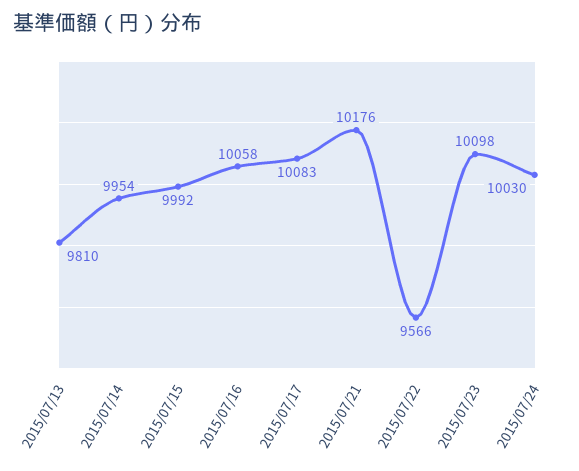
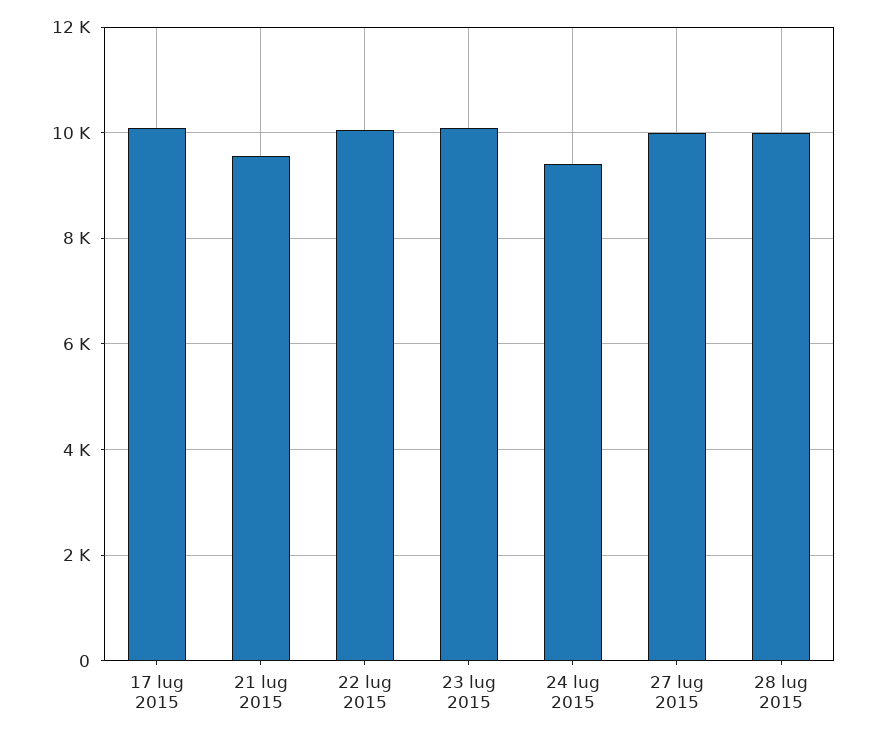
2015/07/13: 9810 -> none
2015/07/14: 9954 -> none
2015/07/15: 9992 -> none
2015/07/16: 10058 -> none
2015/07/21: 10176 -> 9600
2015/07/22: 9566 -> 10000
2015/07/24: 10030 -> 9400
27 lug 2015: none -> 10000
28 lug 2015: none -> 10000

